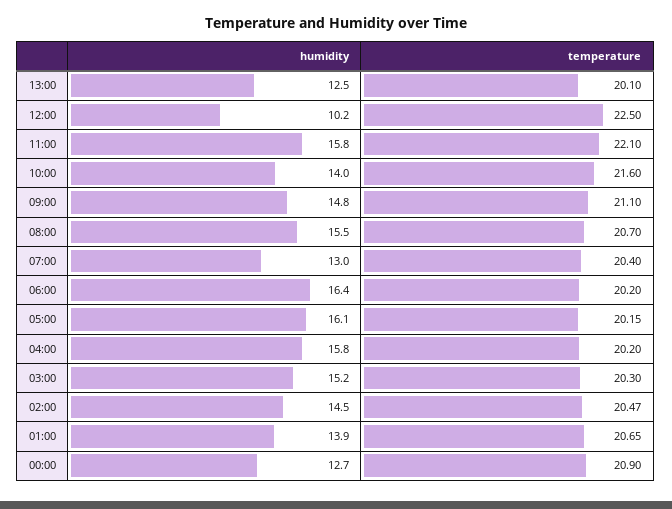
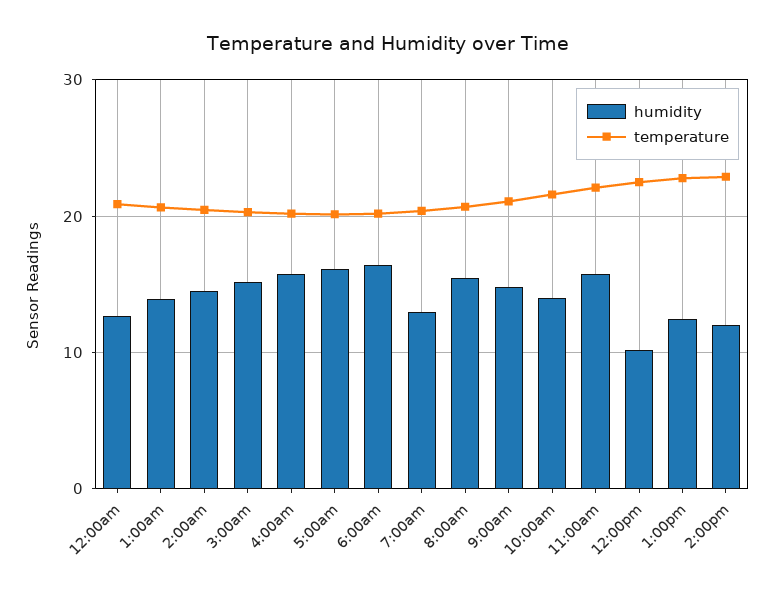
temperature, 13:00: 20.1 -> 23
humidity, 2:00pm: none -> 12
temperature, 2:00pm: none -> 23

